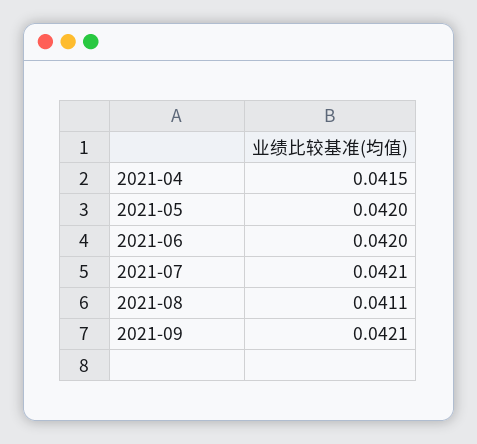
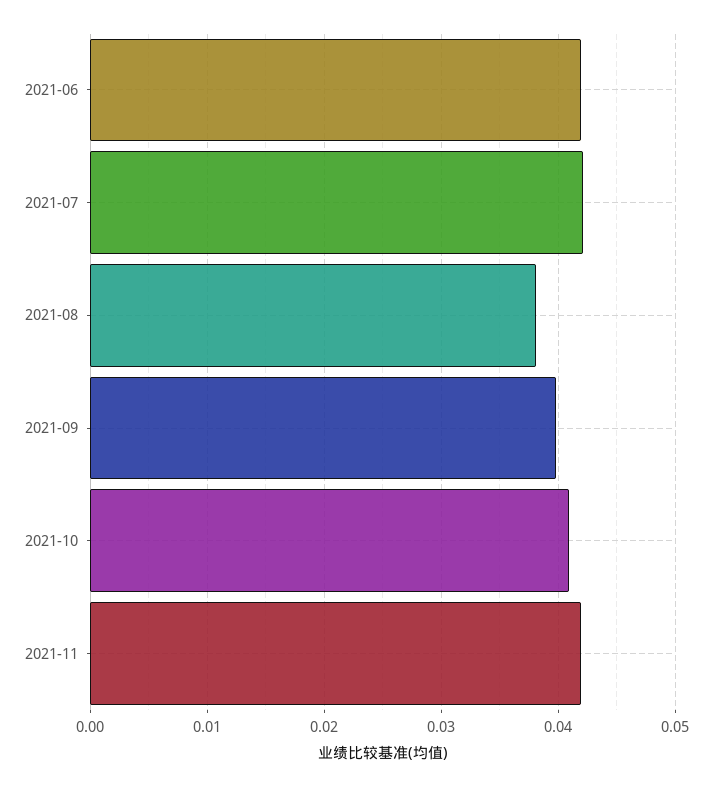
2021-04: 0.0415 -> none
2021-05: 0.042 -> none
2021-08: 0.0411 -> 0.038
2021-09: 0.0421 -> 0.04
2021-10: none -> 0.041
2021-11: none -> 0.042

